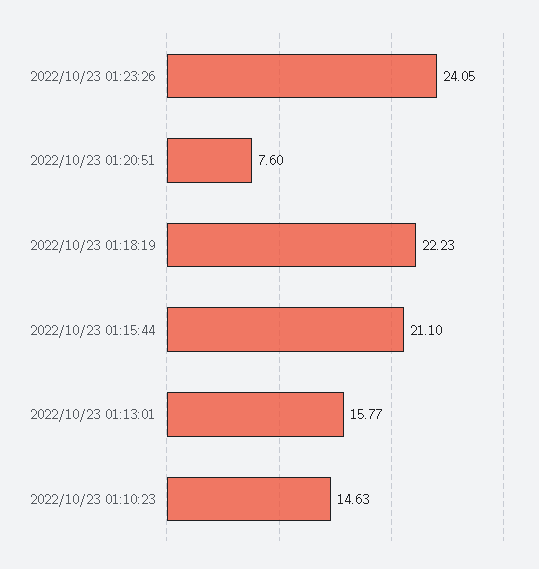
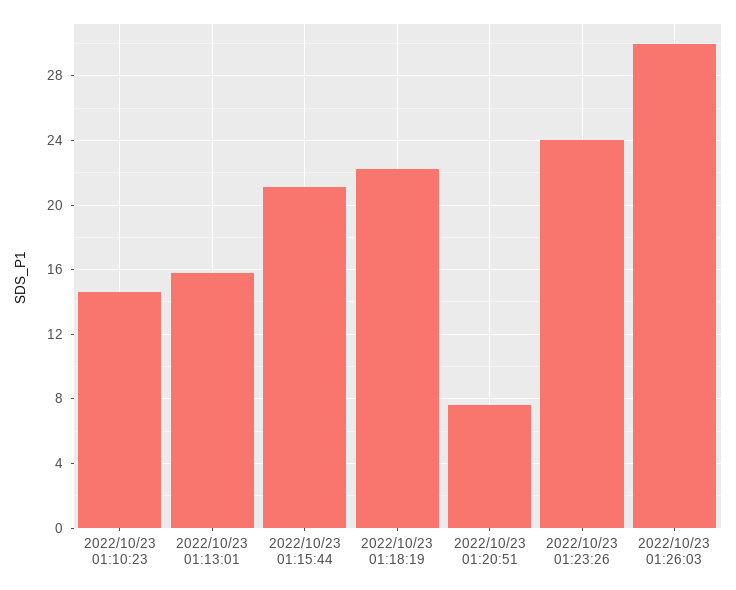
2022/10/23 01:26:03: none -> 30

